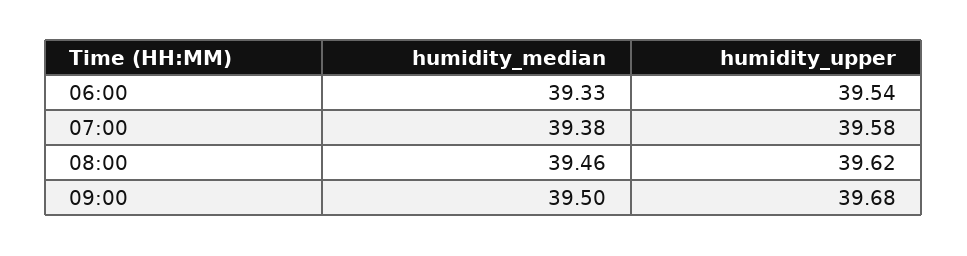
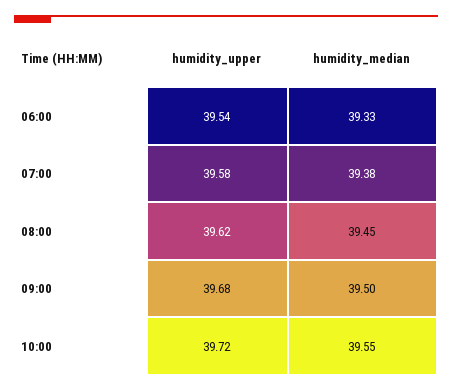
humidity_median, 08:00: 39.46 -> 39.45
humidity_upper, 10:00: none -> 39.72
humidity_median, 10:00: none -> 39.55

